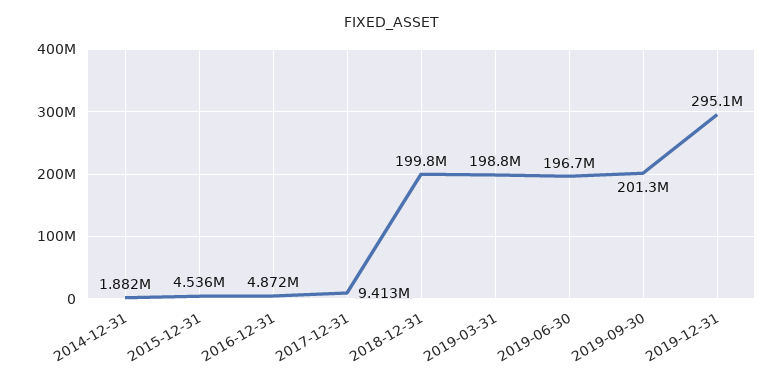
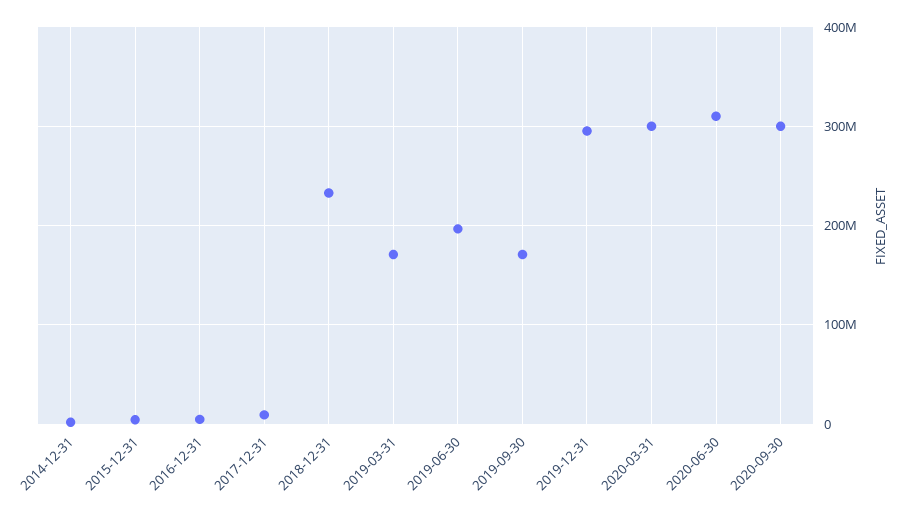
2018-12-31: 199800000 -> 230000000
2019-03-31: 198800000 -> 170000000
2019-09-30: 201300000 -> 170000000
2020-03-31: none -> 300000000
2020-06-30: none -> 310000000
2020-09-30: none -> 300000000

